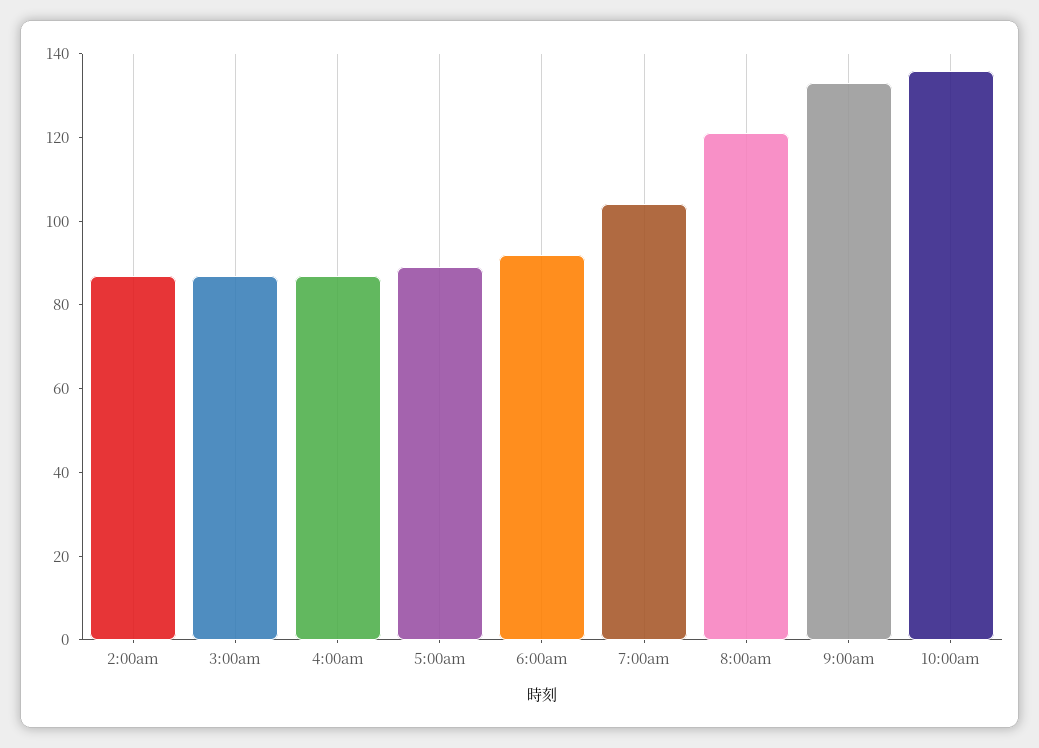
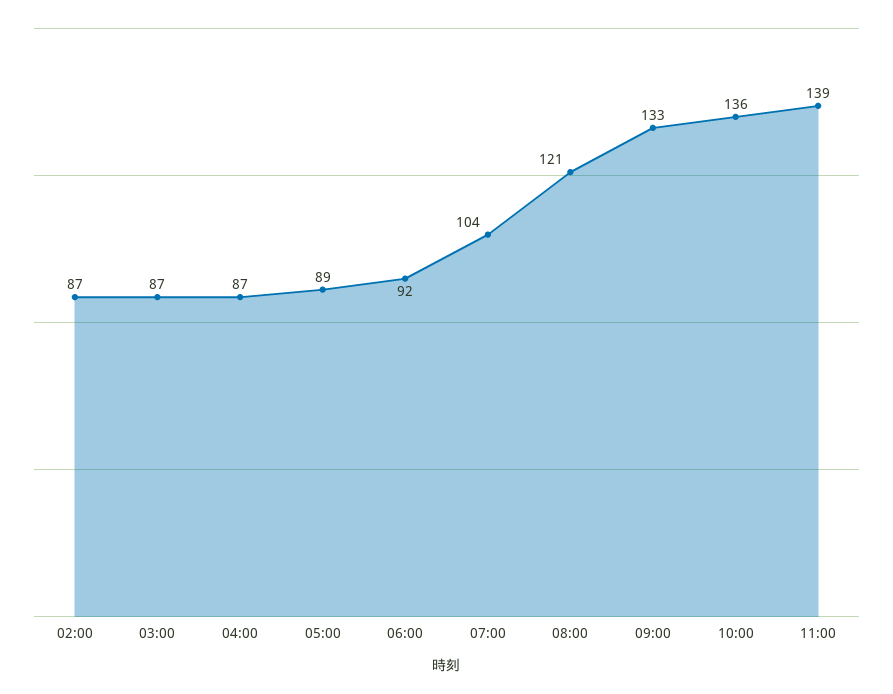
11:00: none -> 139

